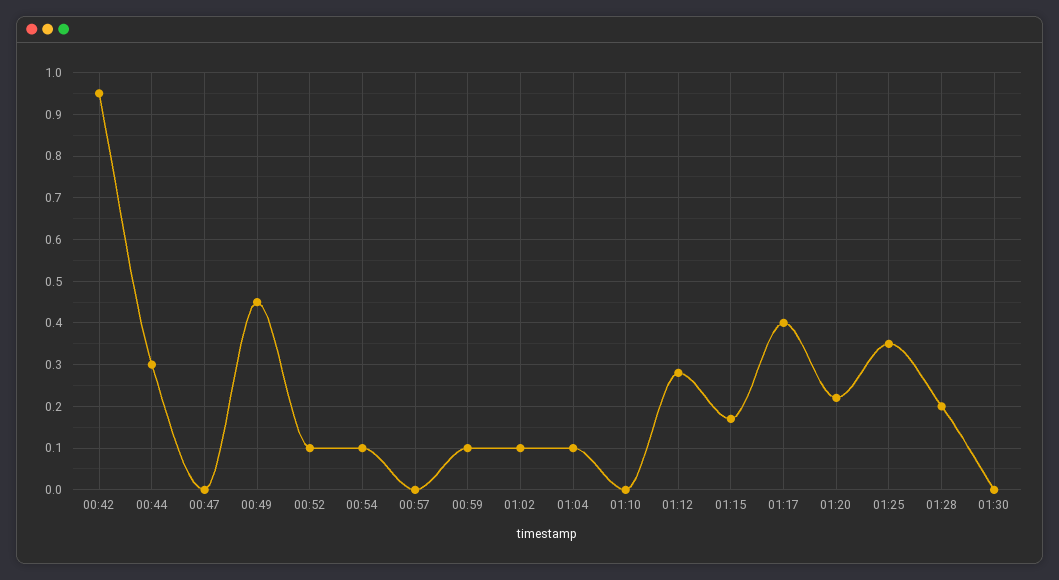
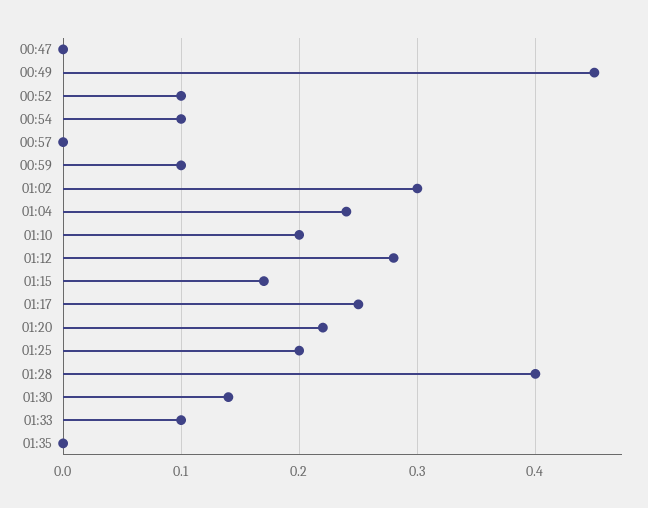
00:42: 0.95 -> none
00:44: 0.3 -> none
01:02: 0.1 -> 0.3
01:04: 0.1 -> 0.24
01:10: 0 -> 0.2
01:17: 0.4 -> 0.25
01:25: 0.35 -> 0.2
01:28: 0.2 -> 0.4
01:30: 0 -> 0.14
01:33: none -> 0.1
01:35: none -> 0

